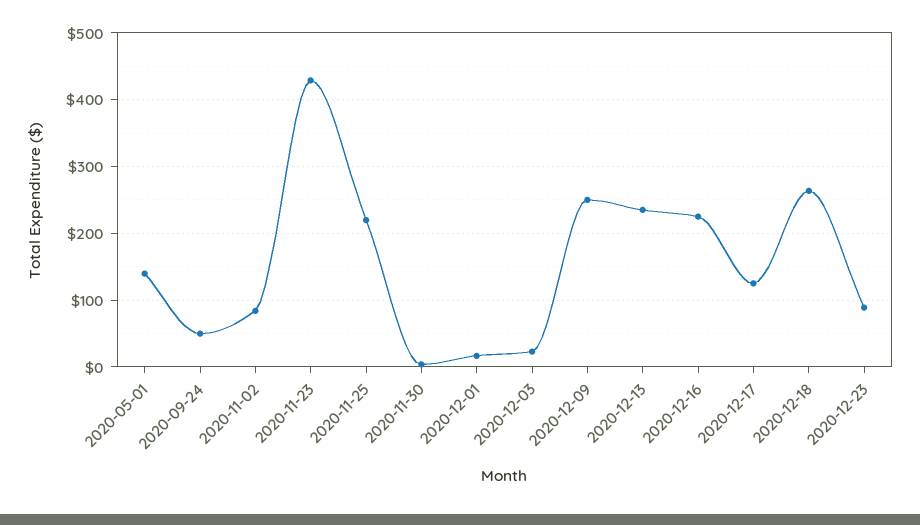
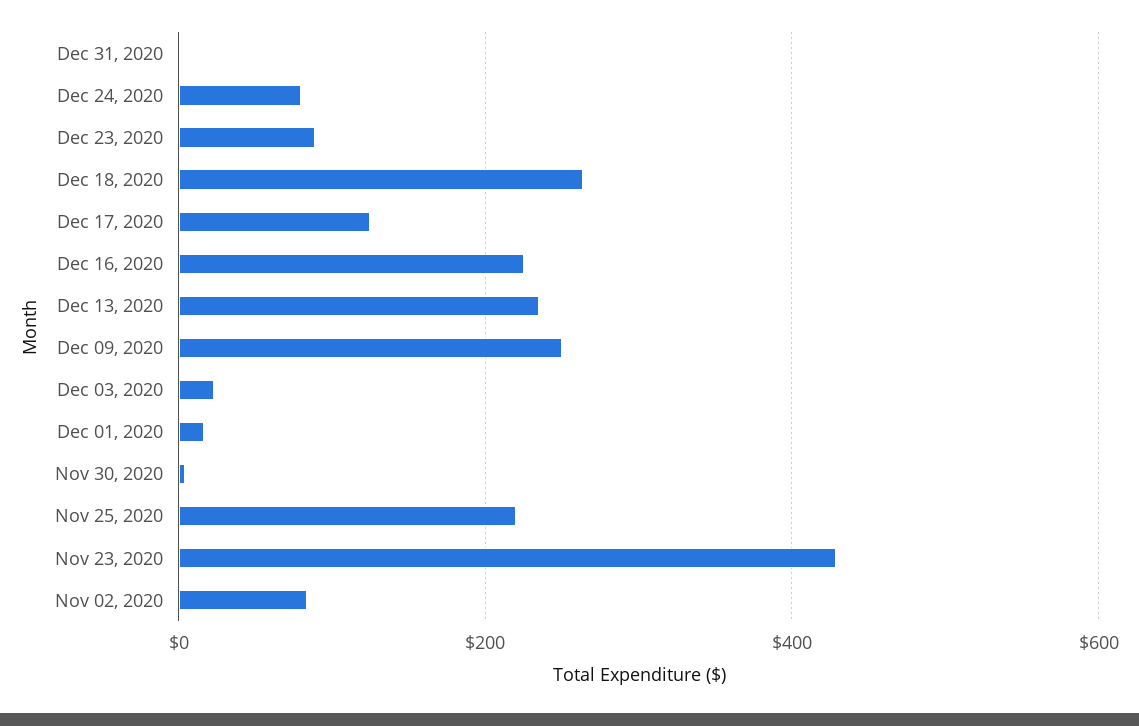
2020-05-01: 140 -> none
2020-09-24: 50 -> none
Dec 31, 2020: none -> 0
Dec 24, 2020: none -> 80

